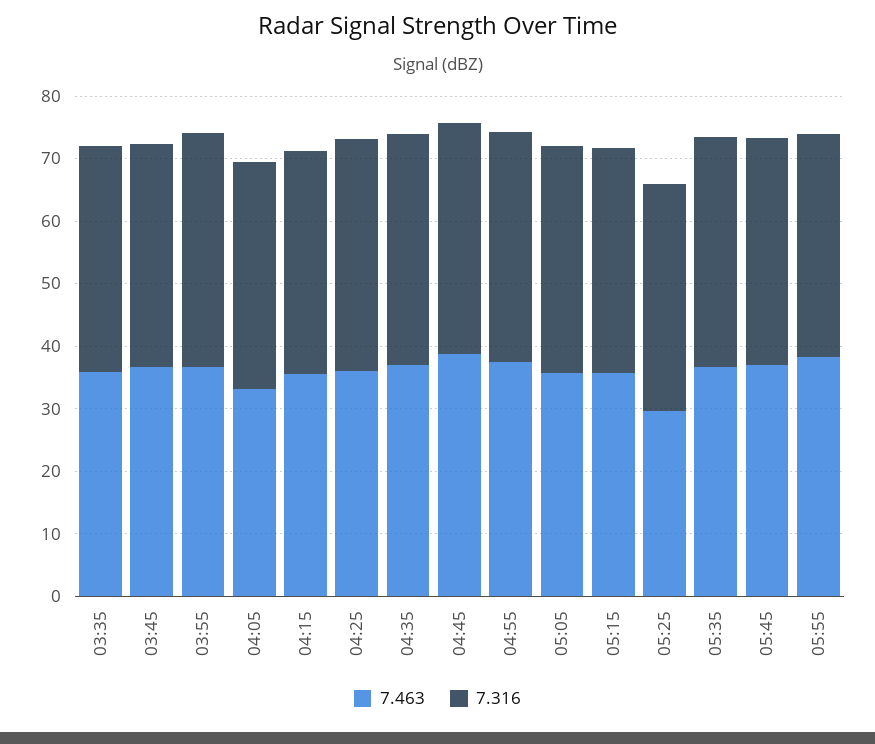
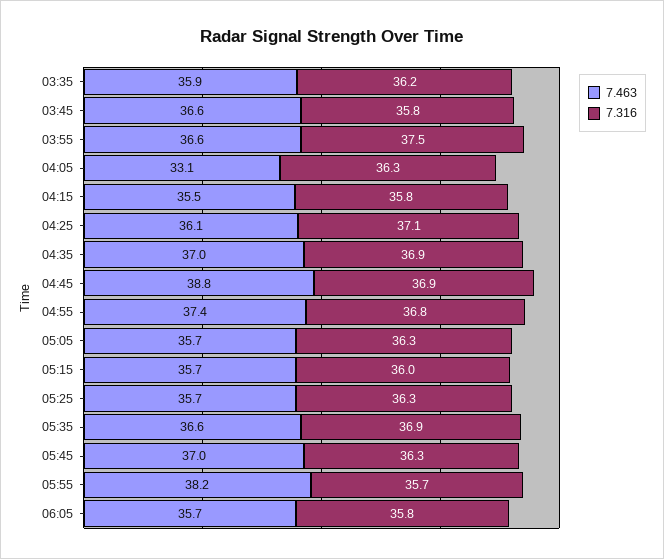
7.463, 05:25: 30 -> 35.7
7.463, 06:05: none -> 35.7
7.316, 06:05: none -> 35.8

